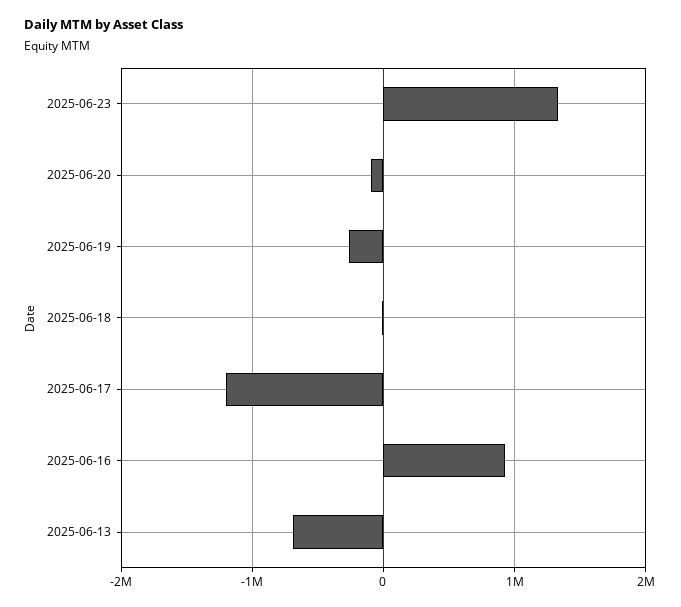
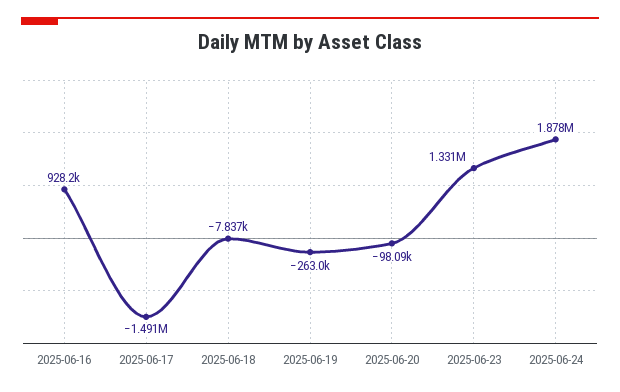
2025-06-17: -1200000 -> -1491000
2025-06-13: -700000 -> none
2025-06-24: none -> 1878000

